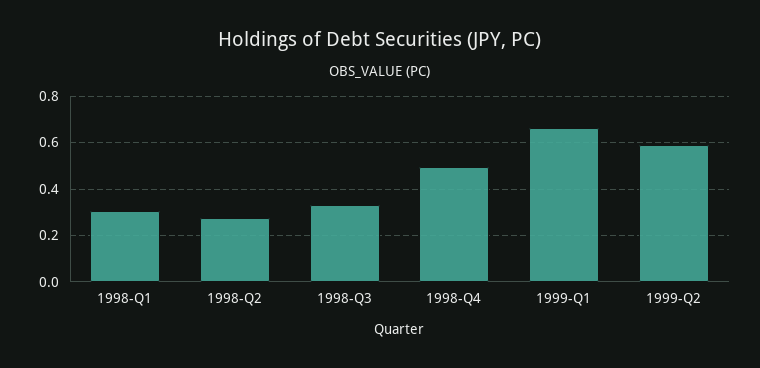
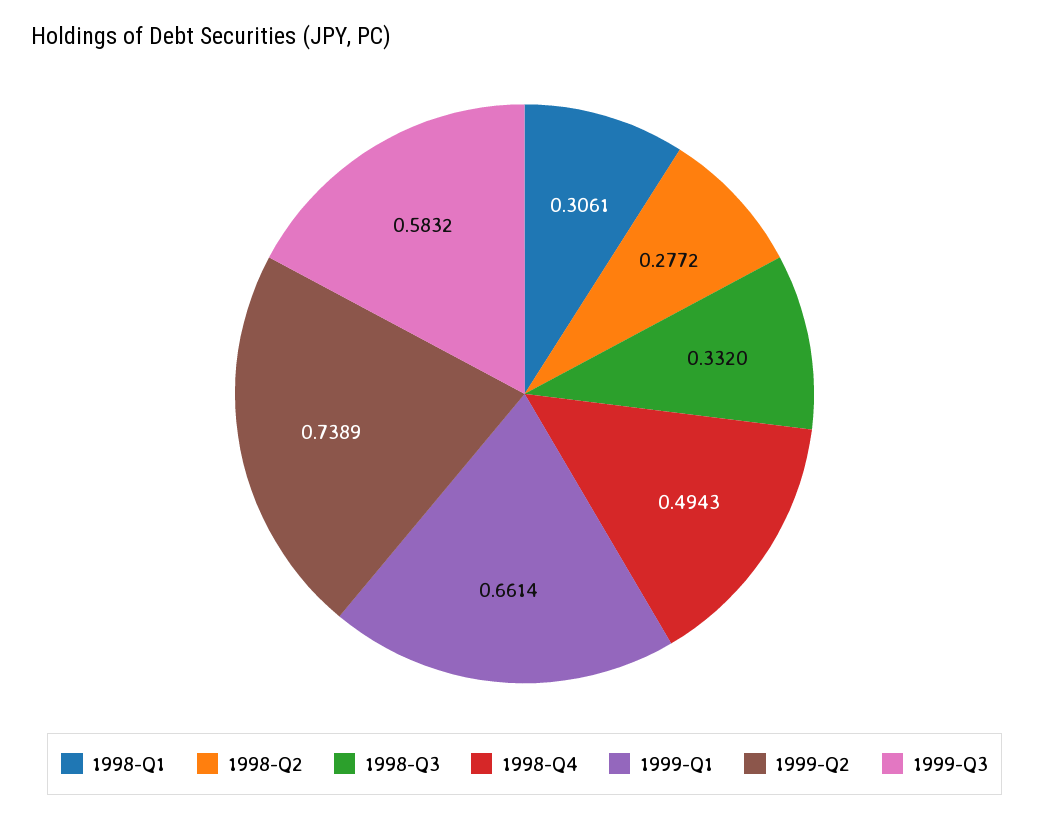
1999-Q2: 0.6 -> 0.7389
1999-Q3: none -> 0.5832

